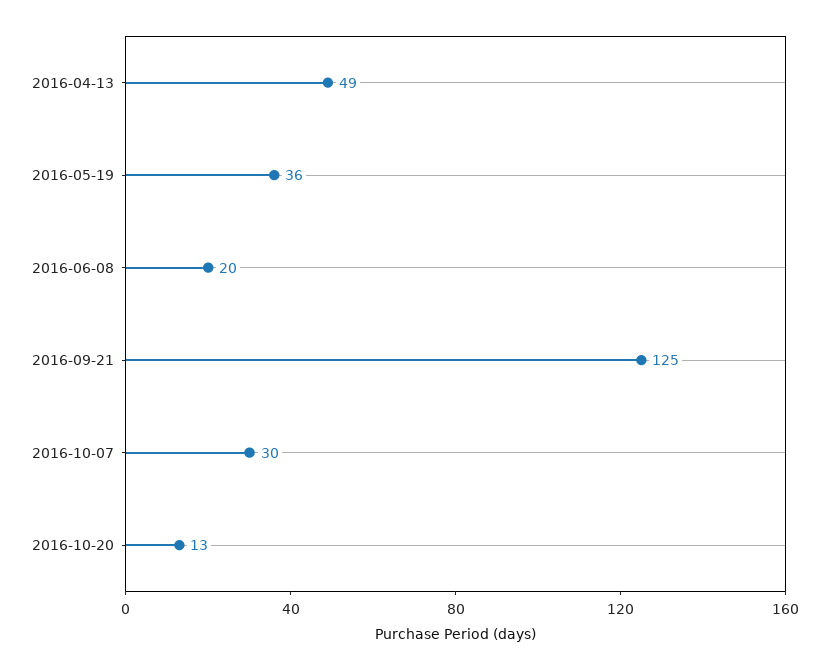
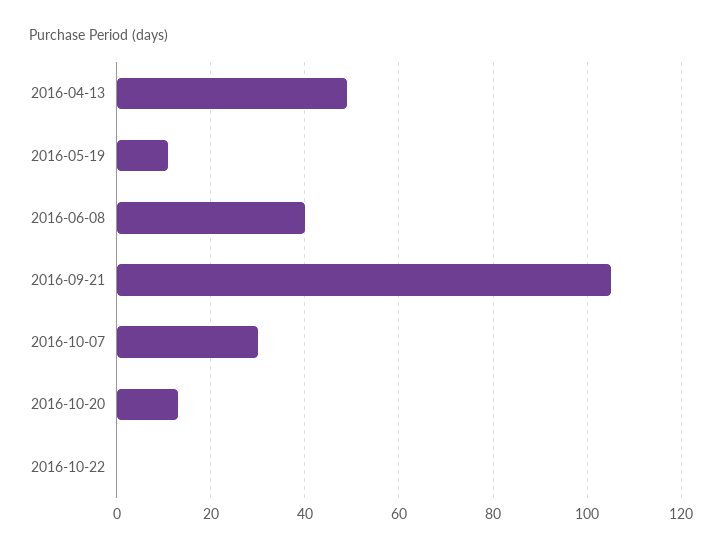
2016-05-19: 36 -> 10
2016-06-08: 20 -> 40
2016-09-21: 125 -> 105
2016-10-22: none -> 0

